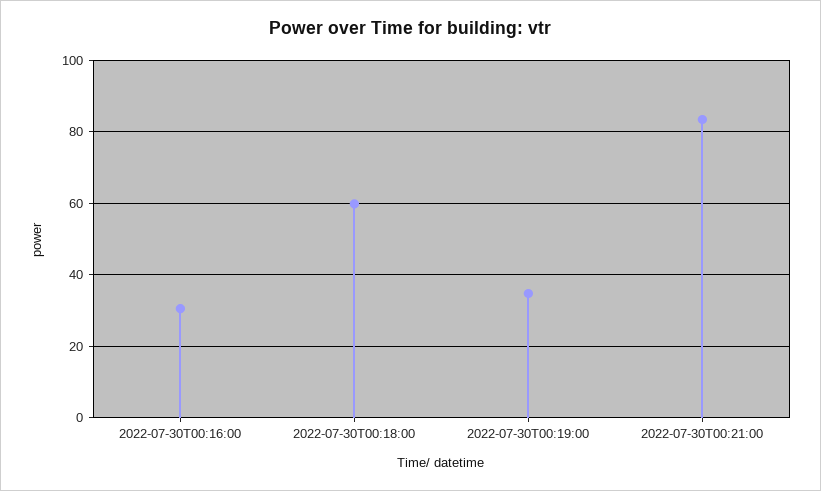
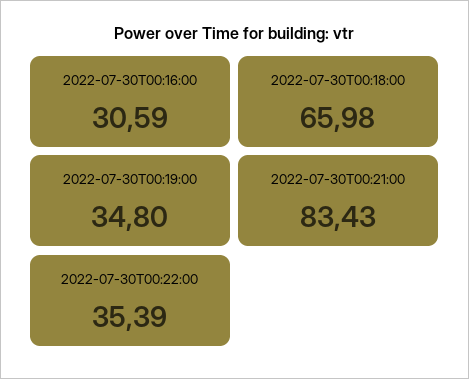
2022-07-30T00:18:00: 60 -> 65.98
2022-07-30T00:22:00: none -> 35.39

